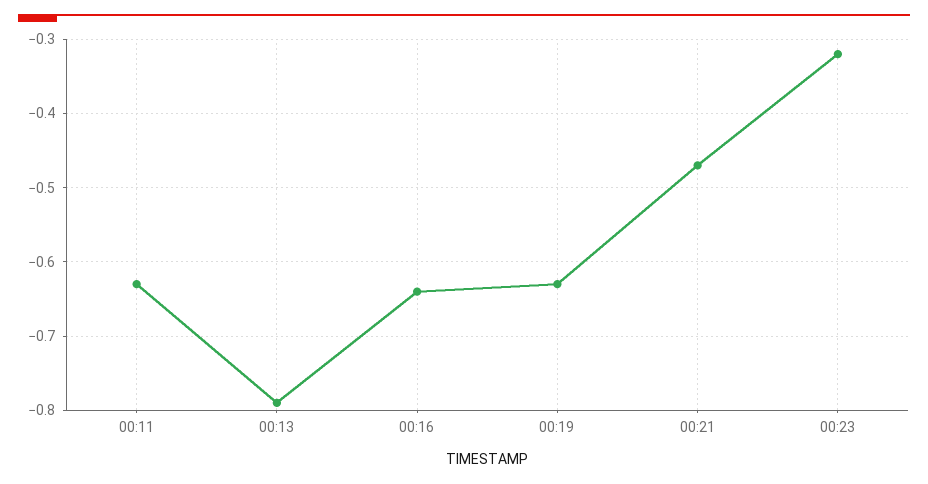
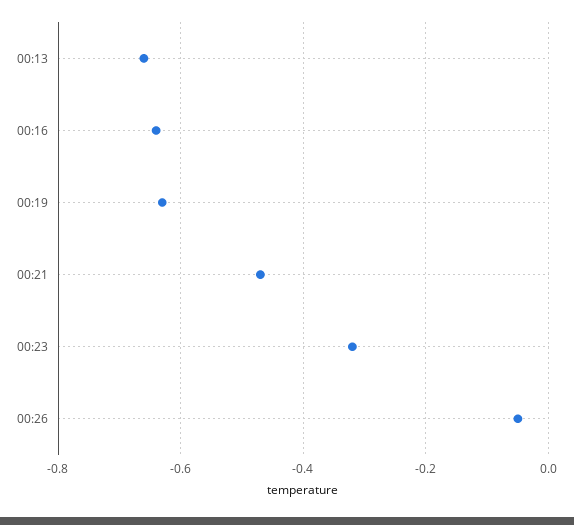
00:11: -0.63 -> none
00:13: -0.79 -> -0.65
00:26: none -> -0.05

